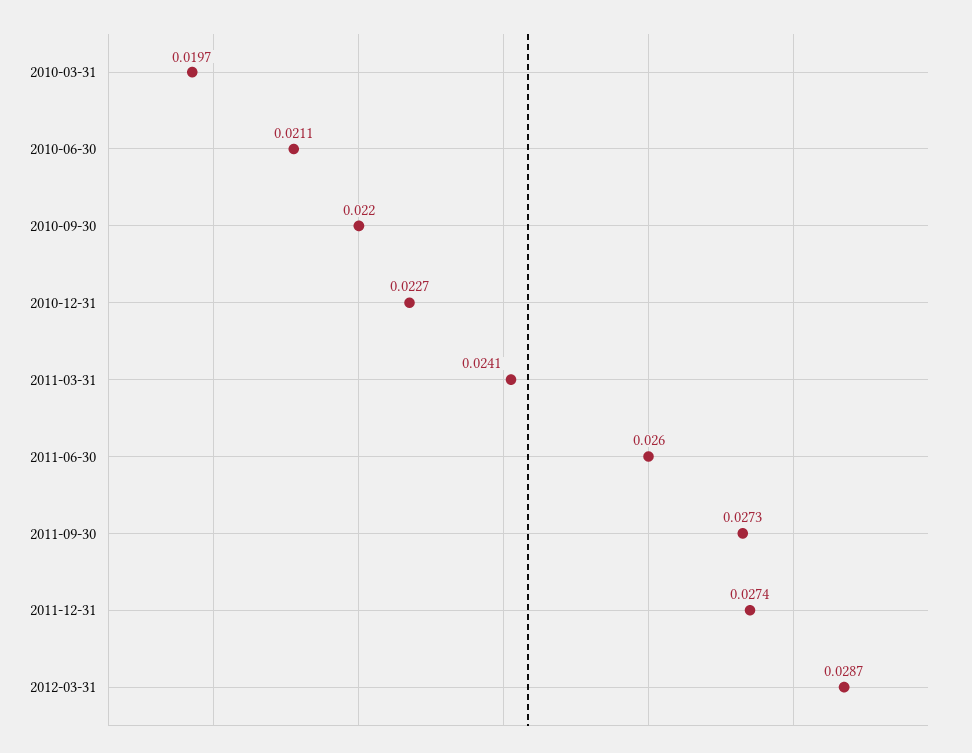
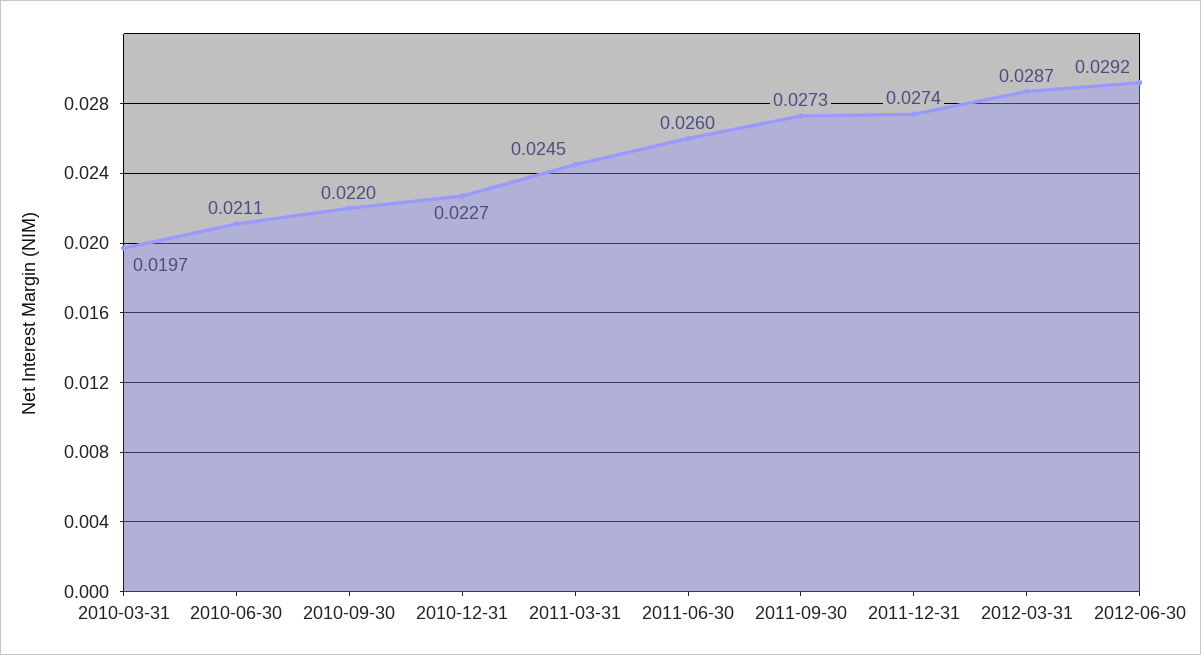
2011-03-31: 0.0241 -> 0.0245
2012-06-30: none -> 0.0292

